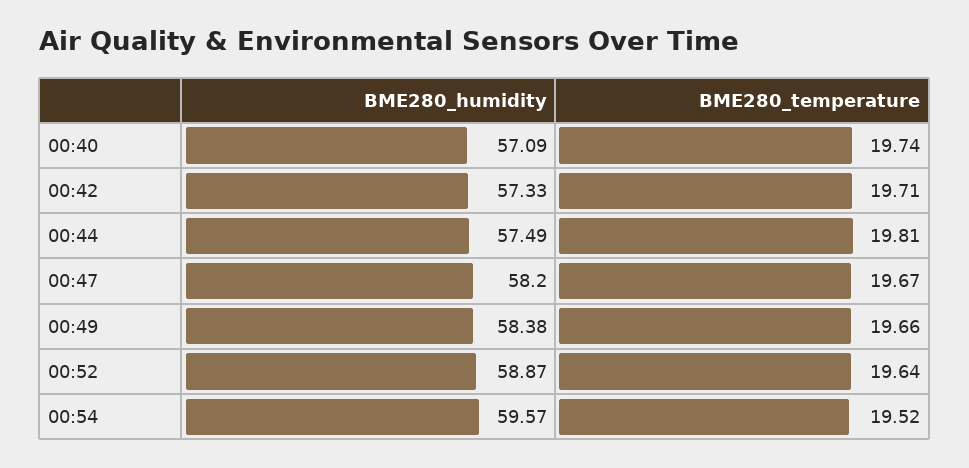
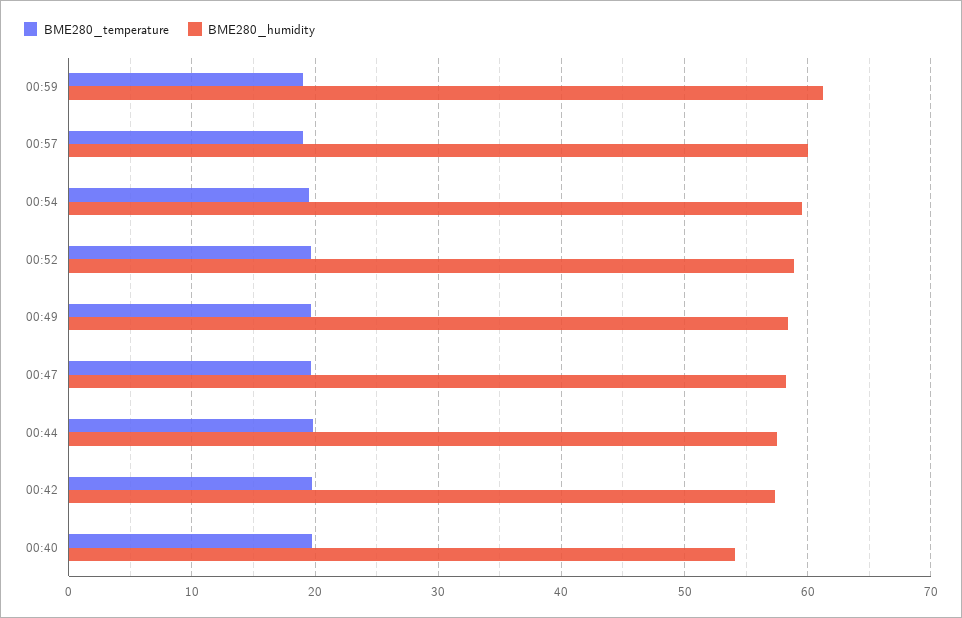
BME280_humidity, 00:40: 57.09 -> 54
BME280_temperature, 00:59: none -> 19
BME280_humidity, 00:59: none -> 61
BME280_temperature, 00:57: none -> 19
BME280_humidity, 00:57: none -> 60

